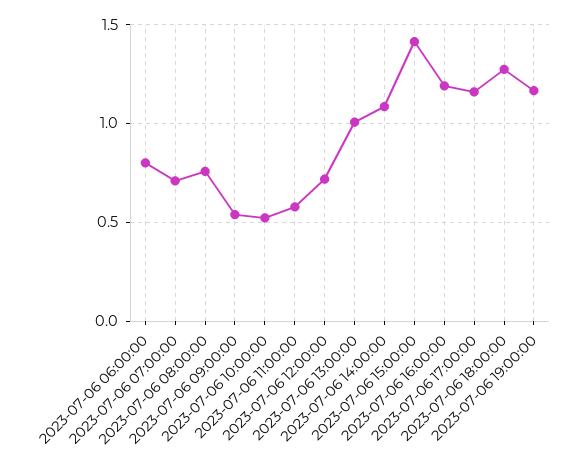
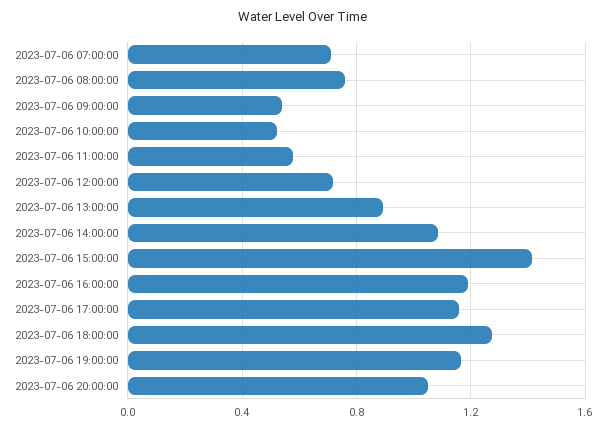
2023-07-06 06:00:00: 0.8 -> none
2023-07-06 13:00:00: 1 -> 0.9
2023-07-06 20:00:00: none -> 1.05

